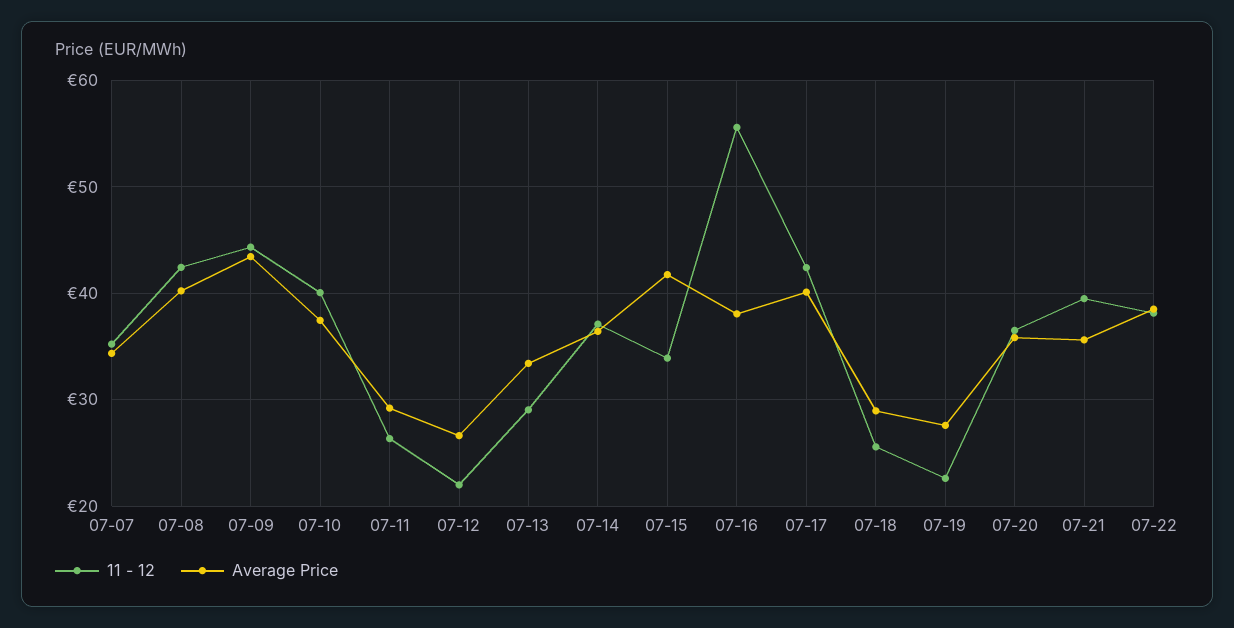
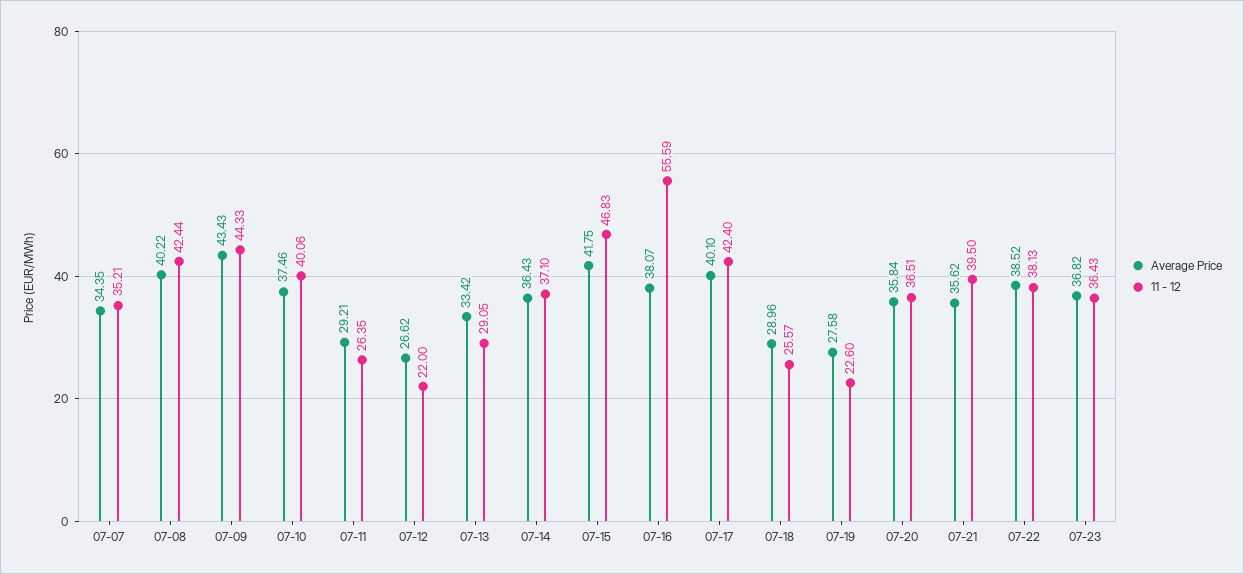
11 - 12, 07-15: 34 -> 46.83
Average Price, 07-23: none -> 36.82
11 - 12, 07-23: none -> 36.43

